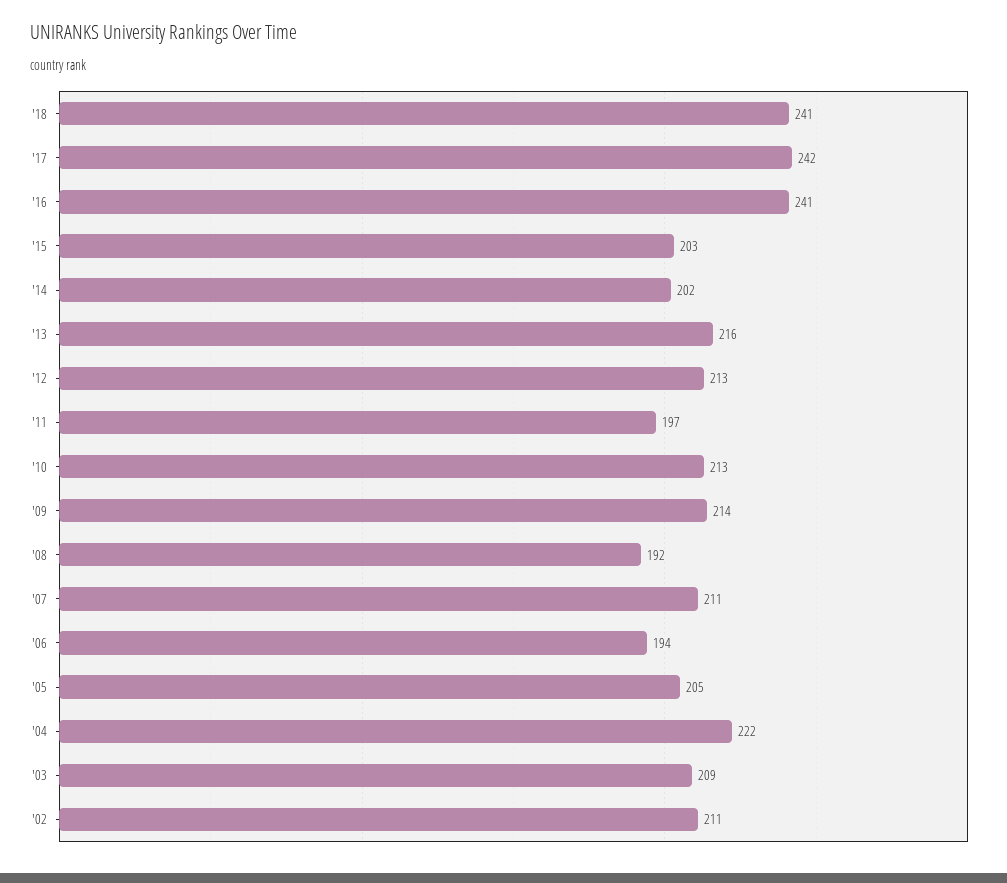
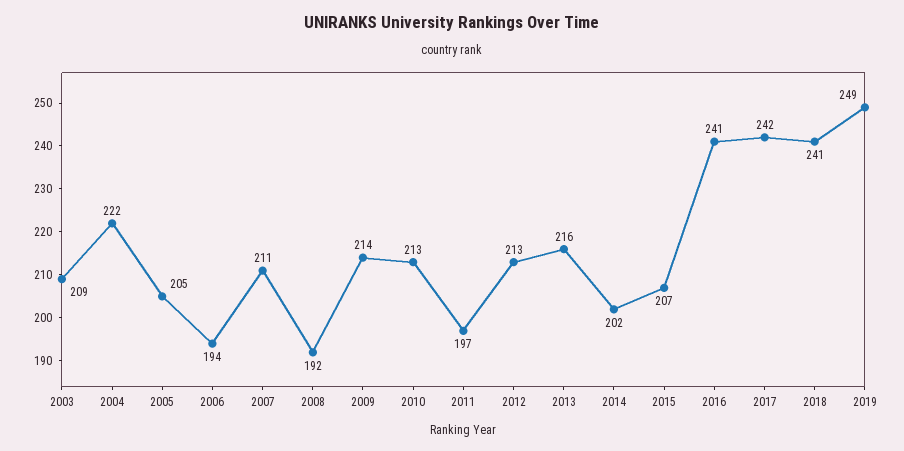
'15: 203 -> 207
'02: 211 -> none
2019: none -> 249

